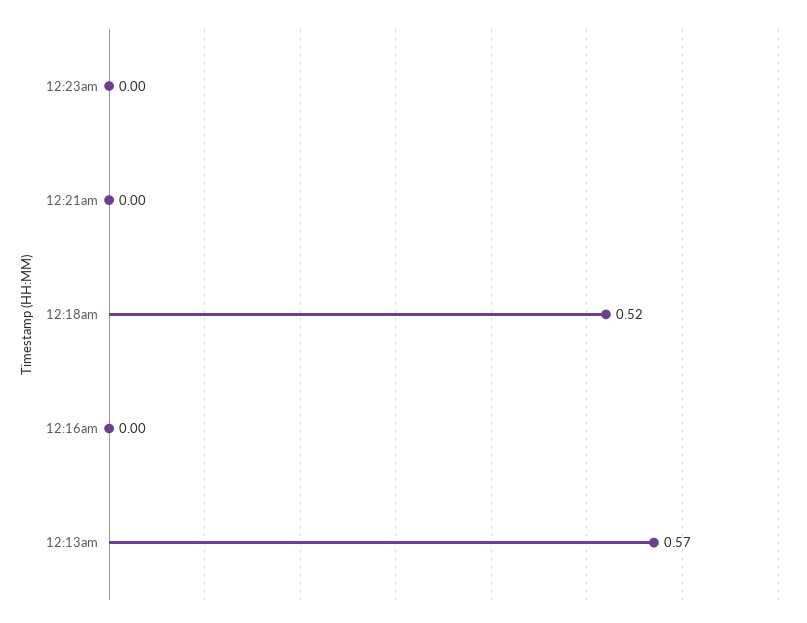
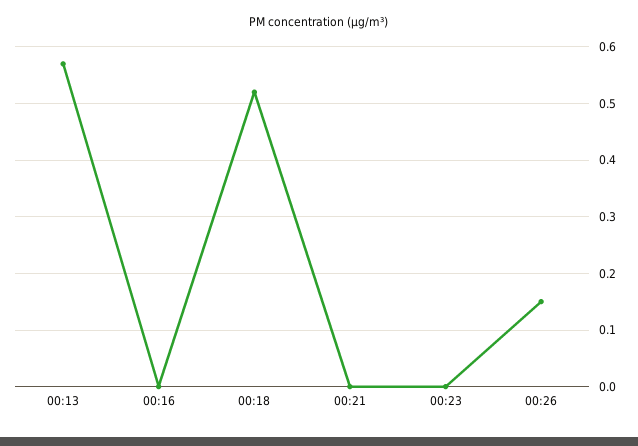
00:26: none -> 0.15

